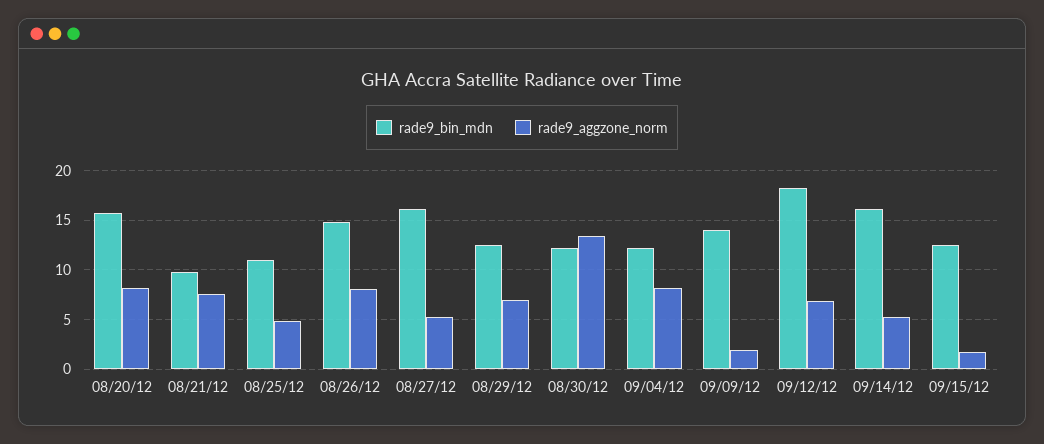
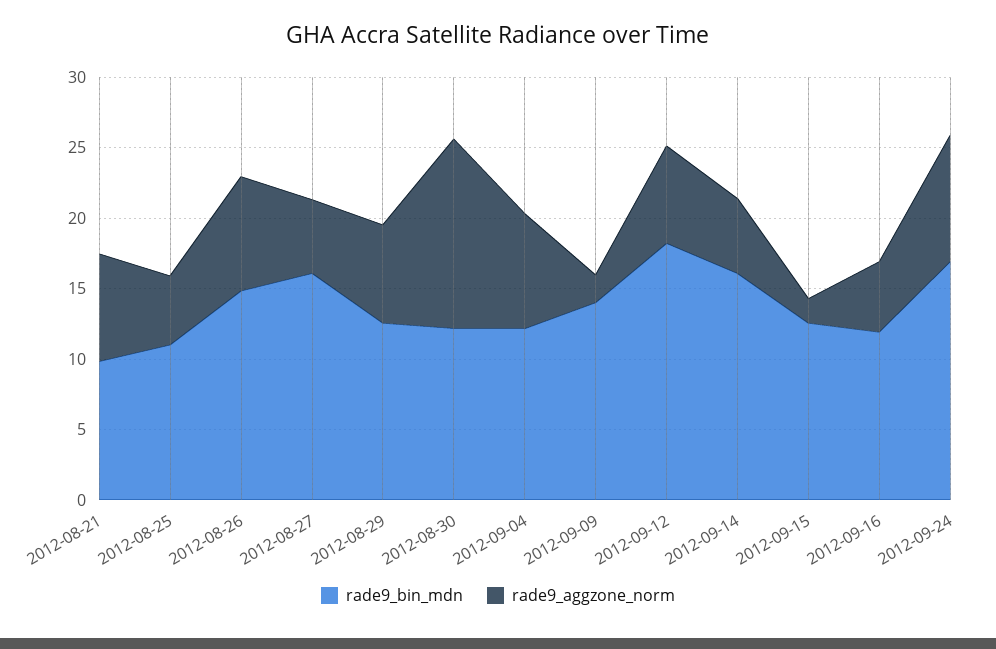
rade9_bin_mdn, 08/20/12: 16 -> none
rade9_aggzone_norm, 08/20/12: 8 -> none
rade9_bin_mdn, 2012-09-16: none -> 12
rade9_aggzone_norm, 2012-09-16: none -> 5
rade9_bin_mdn, 2012-09-24: none -> 17
rade9_aggzone_norm, 2012-09-24: none -> 9

